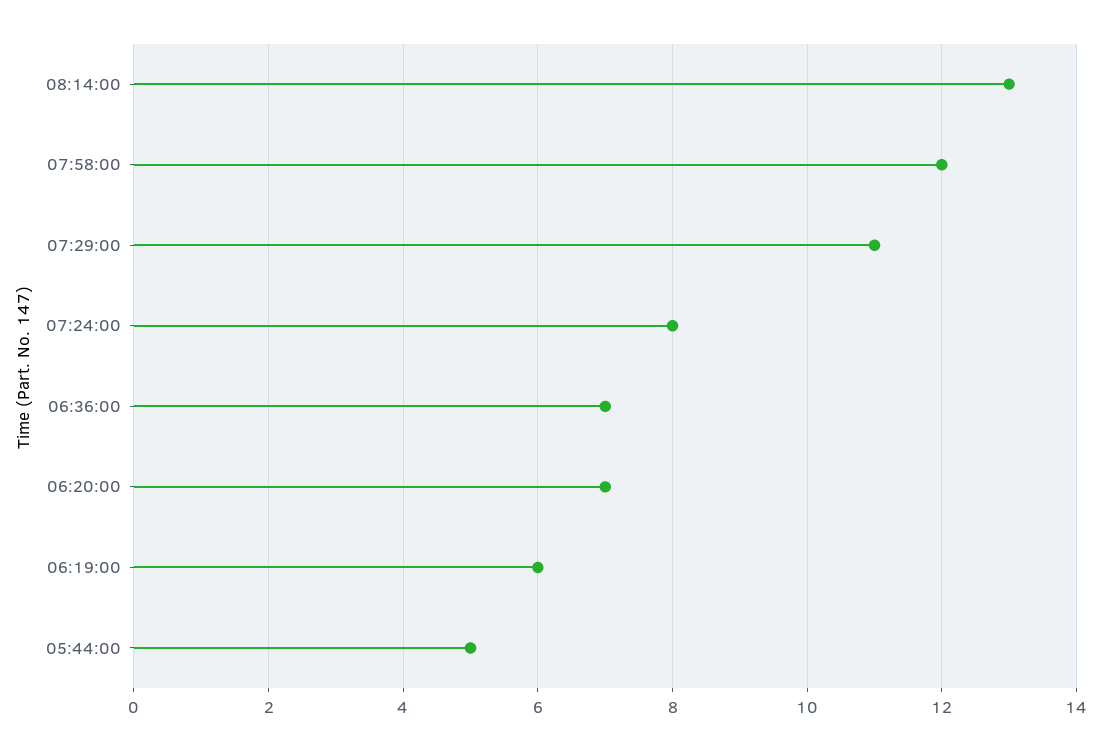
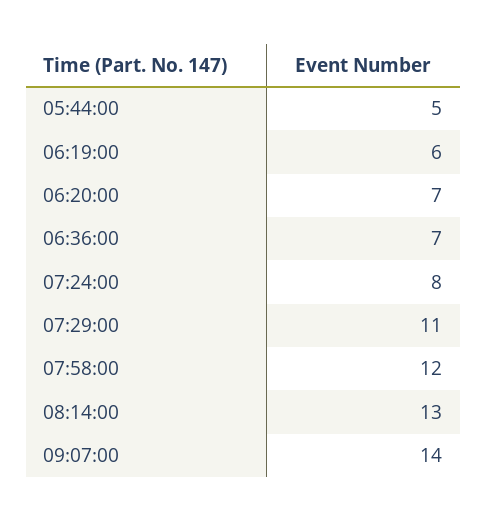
09:07:00: none -> 14

